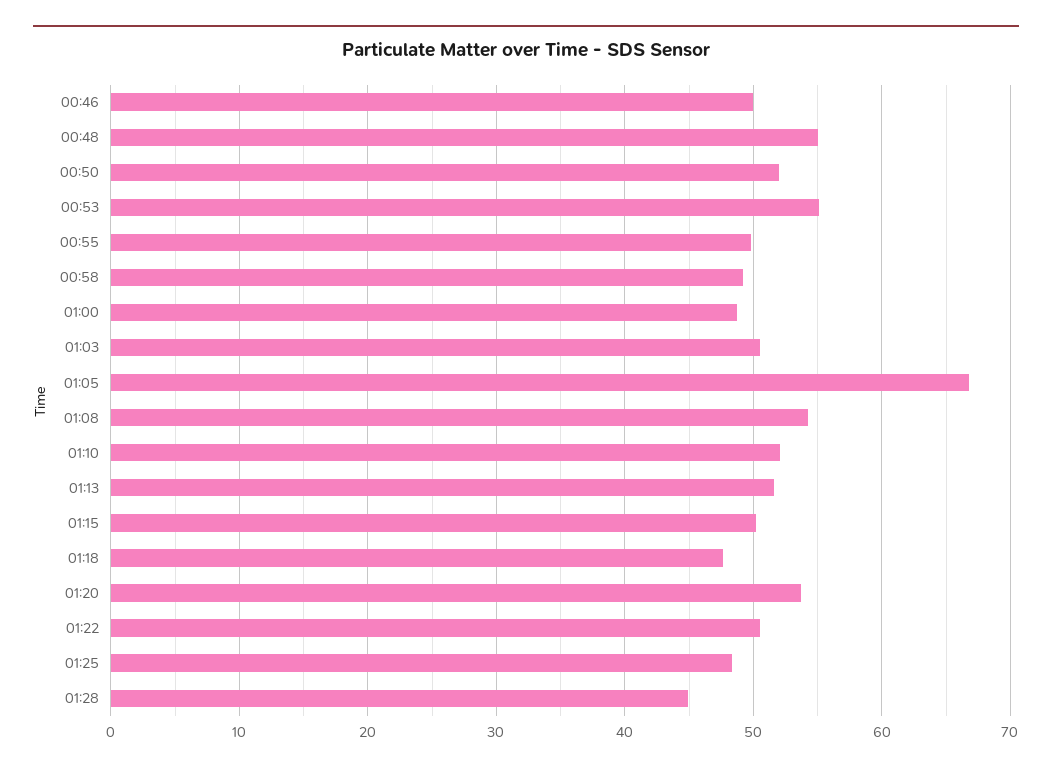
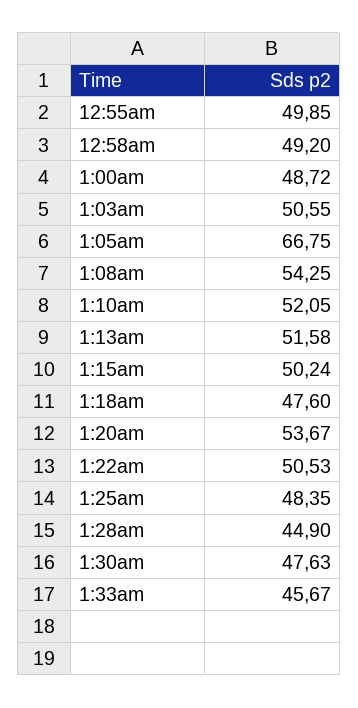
00:46: 50 -> none
00:48: 55 -> none
00:50: 52 -> none
00:53: 55 -> none
1:30am: none -> 47.63
1:33am: none -> 45.67

